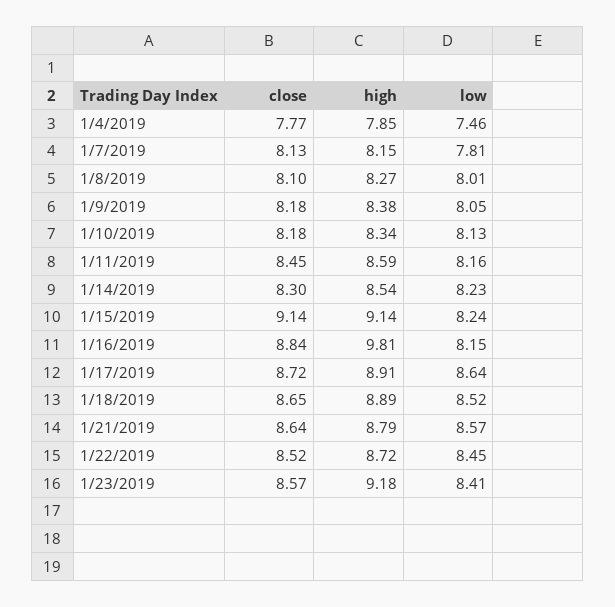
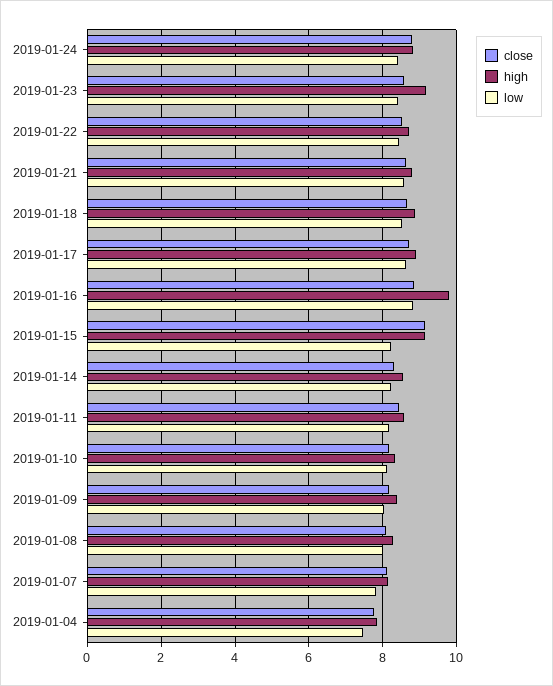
low, 1/16/2019: 8.15 -> 8.8
close, 2019-01-24: none -> 8.8
high, 2019-01-24: none -> 8.8
low, 2019-01-24: none -> 8.4

